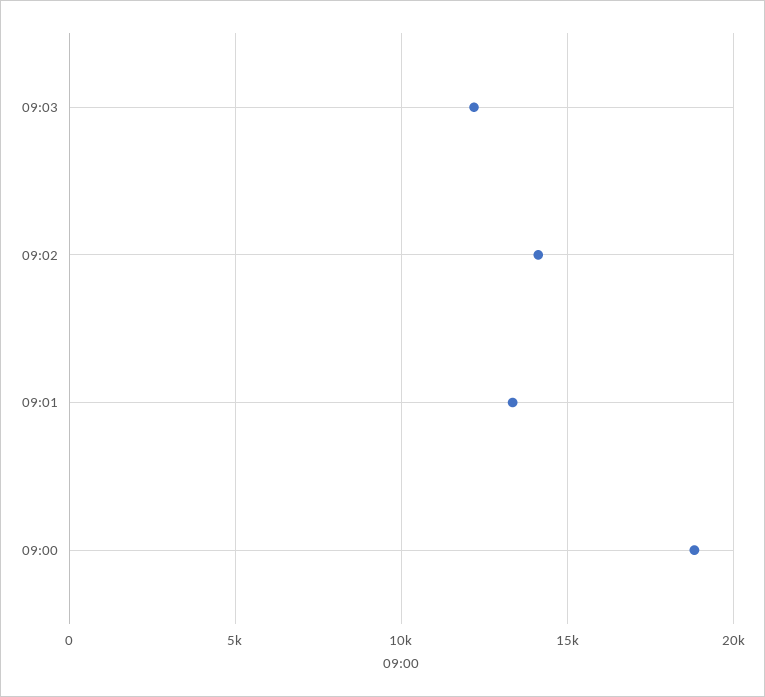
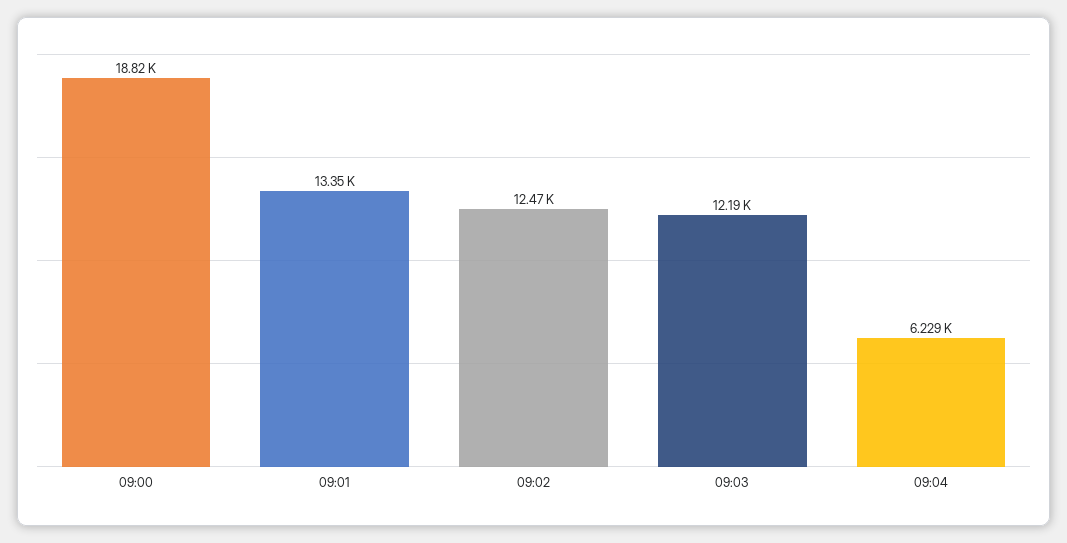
09:02: 14000 -> 12470
09:04: none -> 6229

